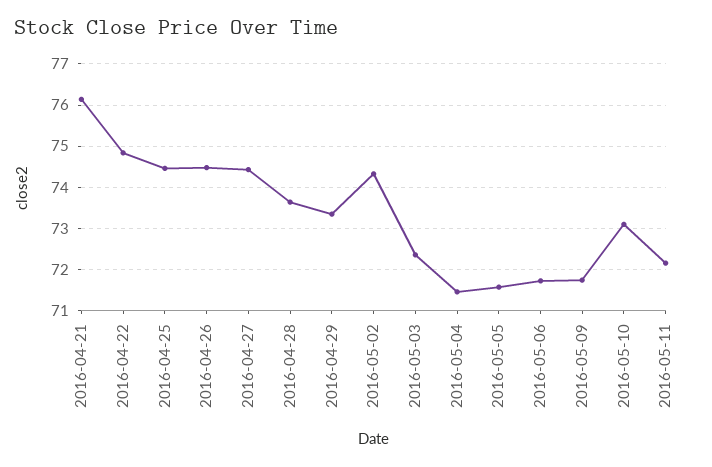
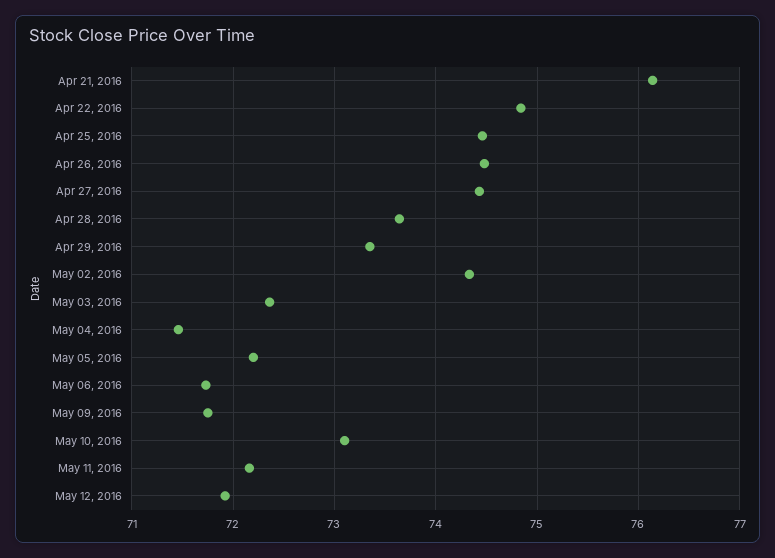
2016-05-05: 71.6 -> 72.2
May 12, 2016: none -> 71.9

